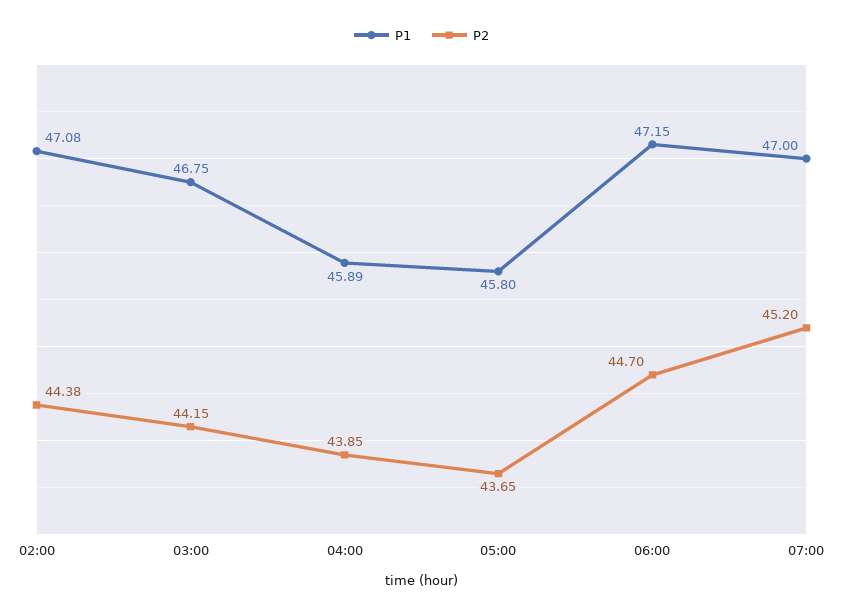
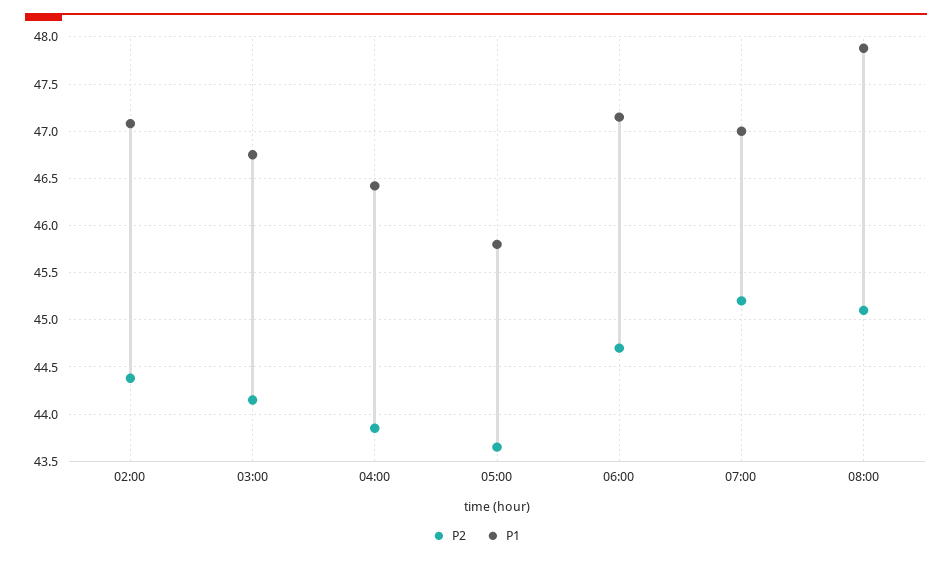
P1, 04:00: 45.89 -> 46.4
P2, 08:00: none -> 45.1
P1, 08:00: none -> 47.9

